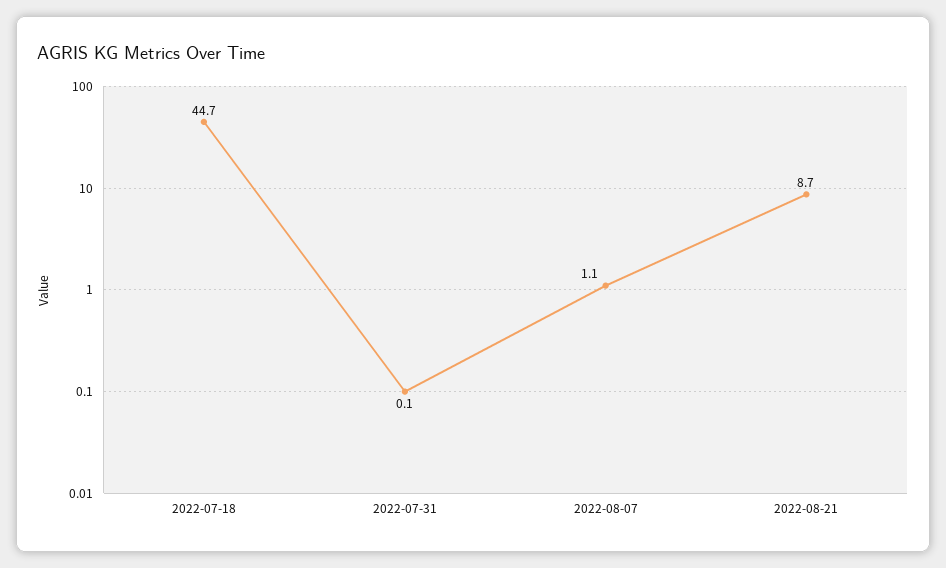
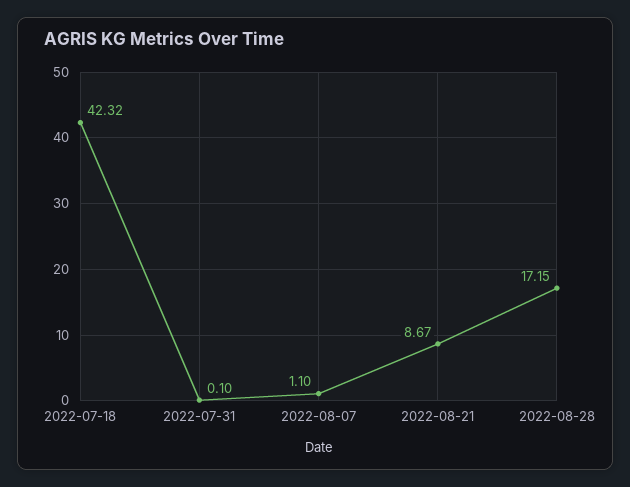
2022-07-18: 44.7 -> 42.32
2022-08-28: none -> 17.15

